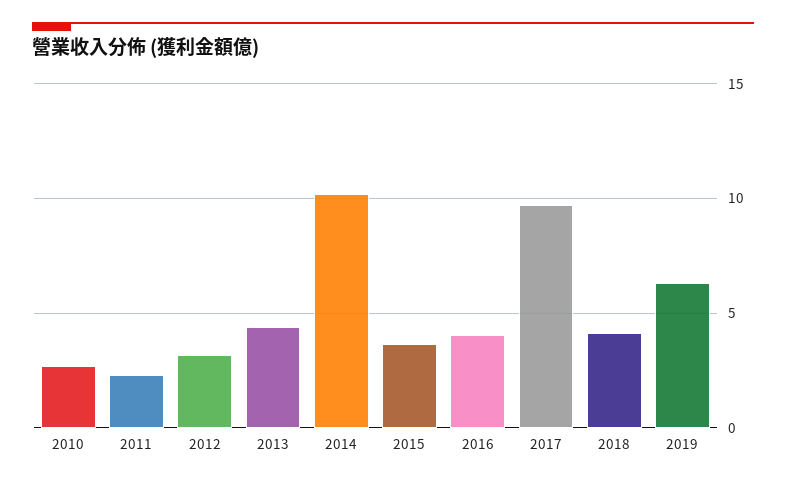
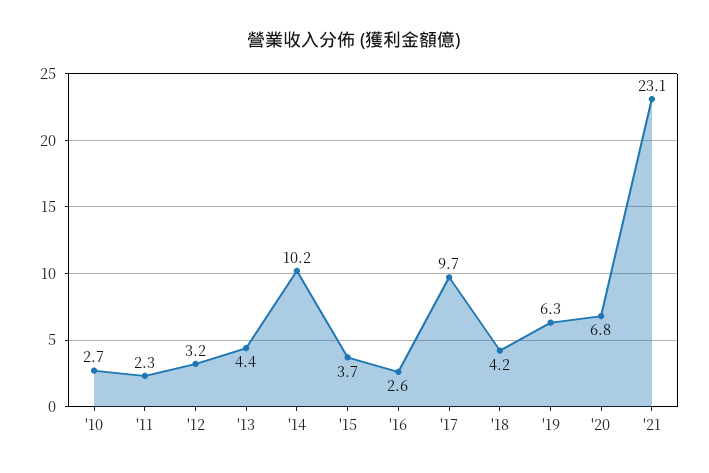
2016: 4 -> 2.6
'20: none -> 6.8
'21: none -> 23.1

